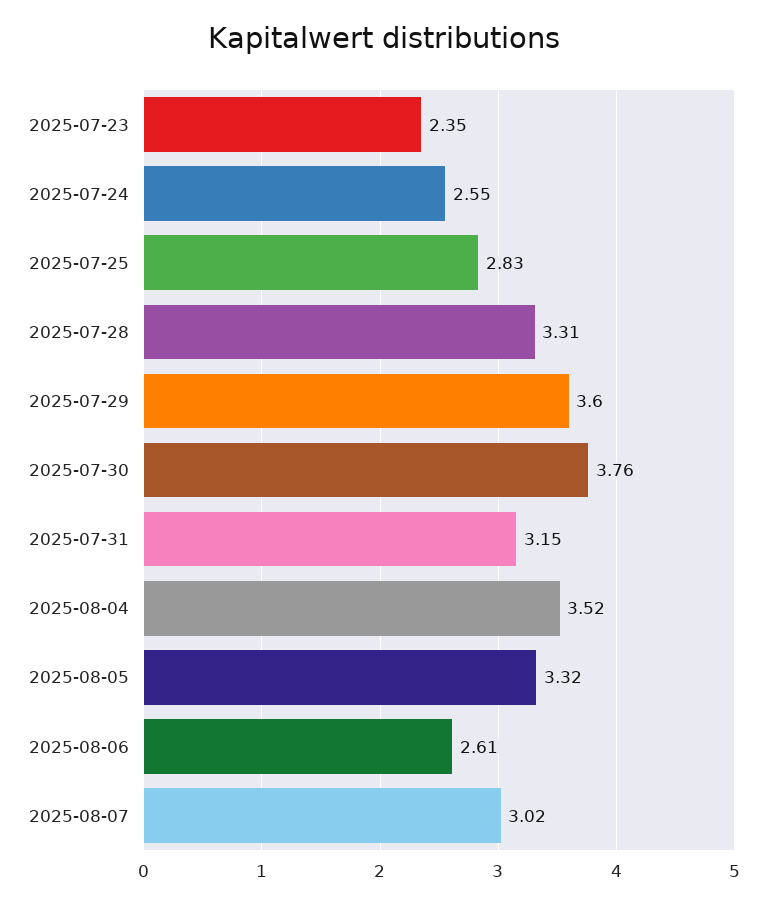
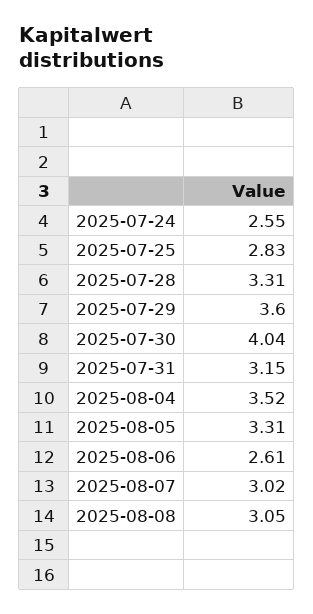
2025-07-23: 2.35 -> none
2025-07-30: 3.76 -> 4.04
2025-08-05: 3.32 -> 3.31
2025-08-08: none -> 3.05

